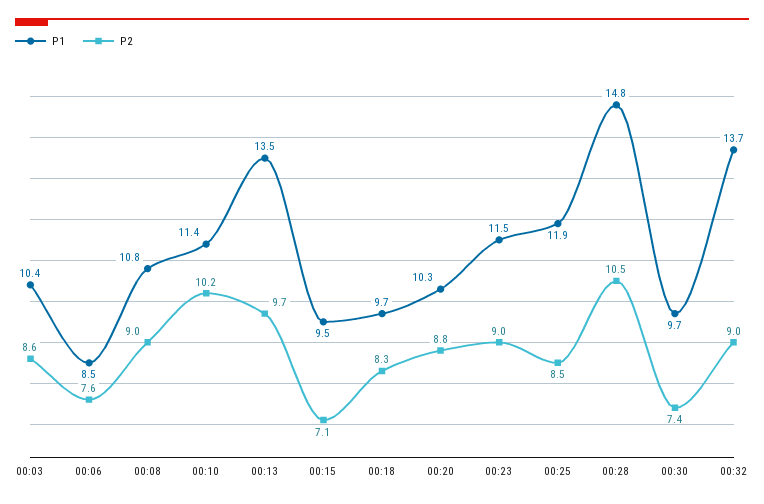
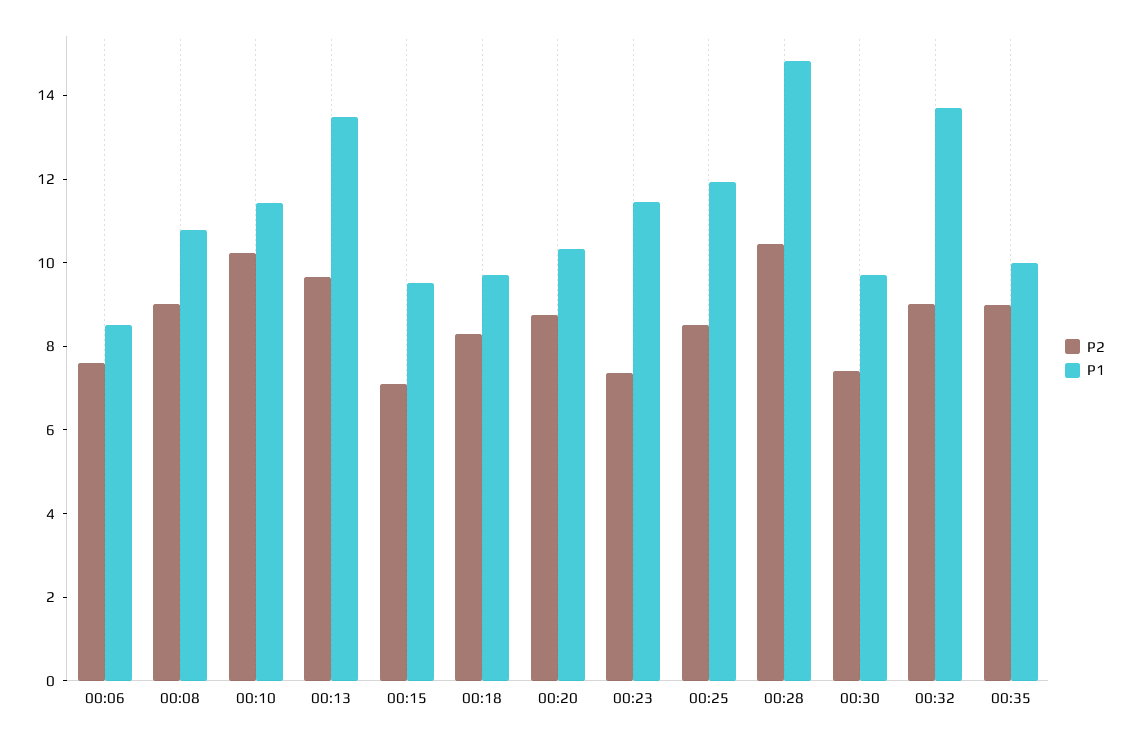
P1, 00:03: 10.4 -> none
P2, 00:03: 8.6 -> none
P2, 00:23: 9 -> 7.5
P2, 00:35: none -> 9
P1, 00:35: none -> 10

